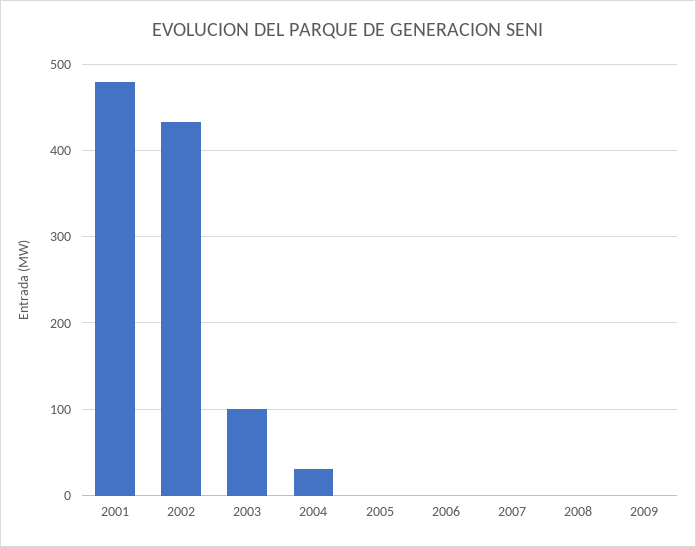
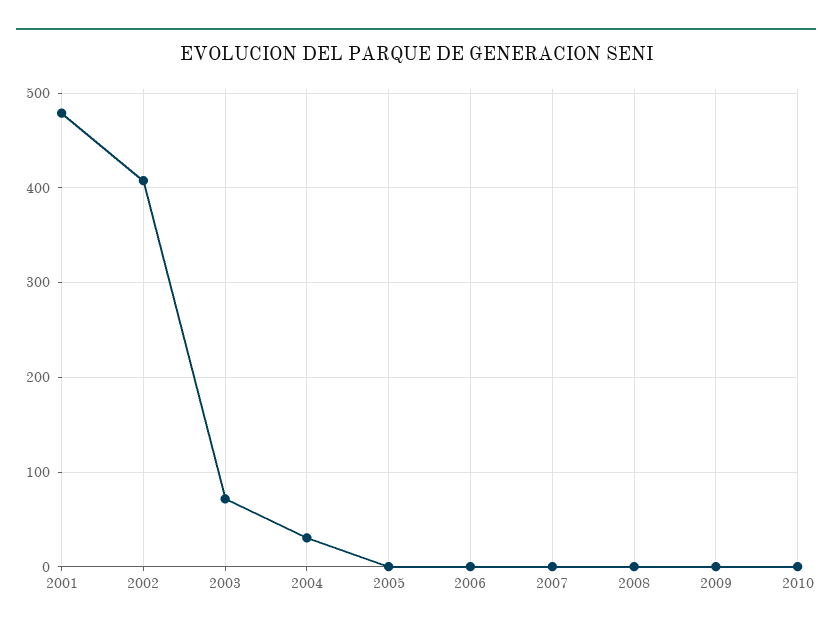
2002: 430 -> 410
2003: 100 -> 70
2010: none -> 0

